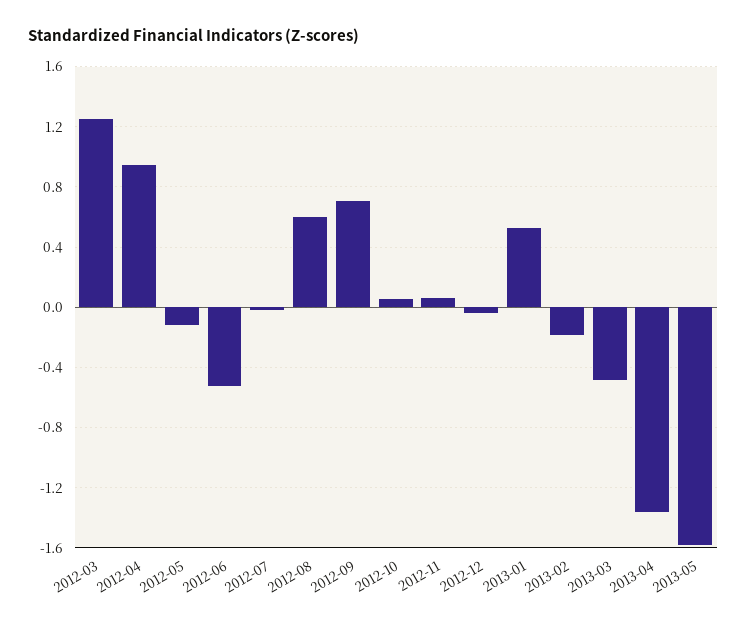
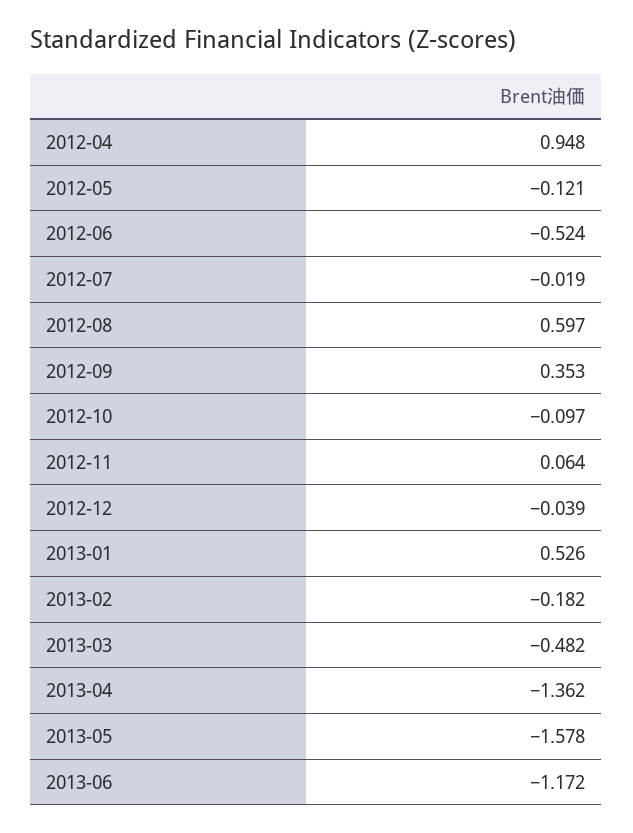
2012-03: 1.25 -> none
2012-09: 0.7 -> 0.353
2012-10: 0.05 -> -0.097
2013-06: none -> -1.172

